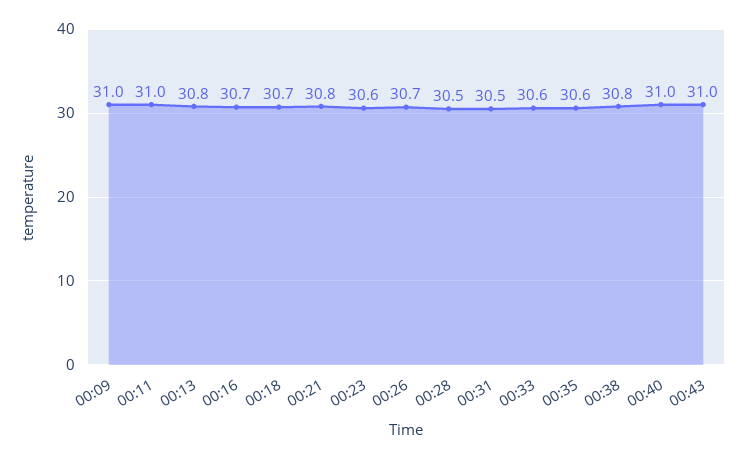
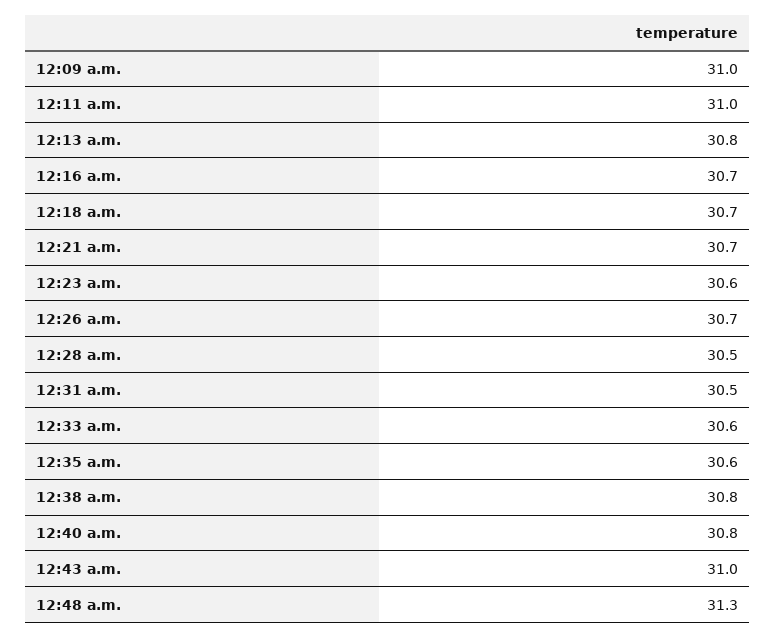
00:21: 30.8 -> 30.7
00:40: 31 -> 30.8
12:48 a.m.: none -> 31.3

